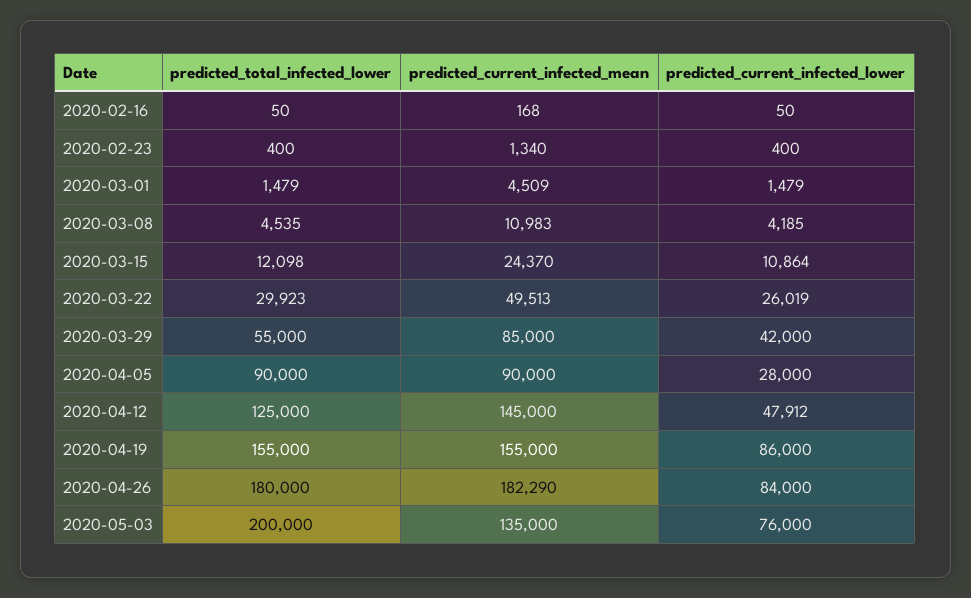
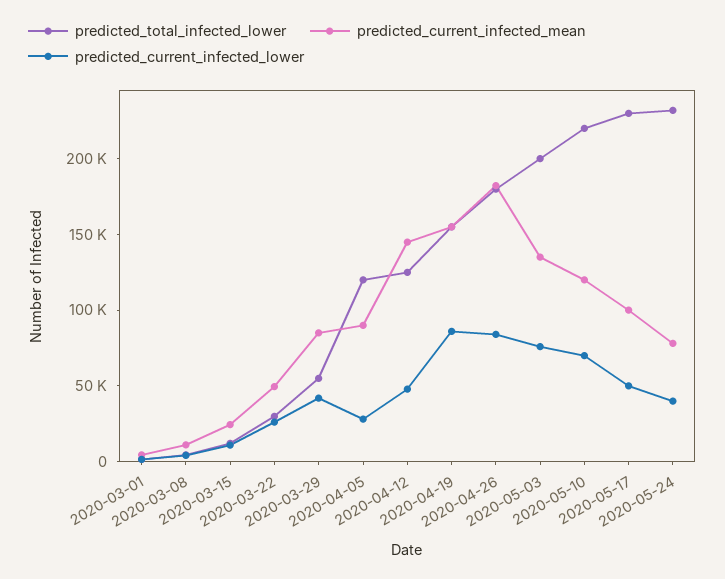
predicted_total_infected_lower, 2020-02-16: 50 -> none
predicted_current_infected_mean, 2020-02-16: 168 -> none
predicted_current_infected_lower, 2020-02-16: 50 -> none
predicted_total_infected_lower, 2020-02-23: 400 -> none
predicted_current_infected_mean, 2020-02-23: 1340 -> none
predicted_current_infected_lower, 2020-02-23: 400 -> none
predicted_total_infected_lower, 2020-04-05: 90000 -> 120000
predicted_total_infected_lower, 2020-05-10: none -> 220000
predicted_current_infected_mean, 2020-05-10: none -> 120000
predicted_current_infected_lower, 2020-05-10: none -> 70000
predicted_total_infected_lower, 2020-05-17: none -> 230000
predicted_current_infected_mean, 2020-05-17: none -> 100000
predicted_current_infected_lower, 2020-05-17: none -> 50000
predicted_total_infected_lower, 2020-05-24: none -> 230000
predicted_current_infected_mean, 2020-05-24: none -> 80000
predicted_current_infected_lower, 2020-05-24: none -> 40000

